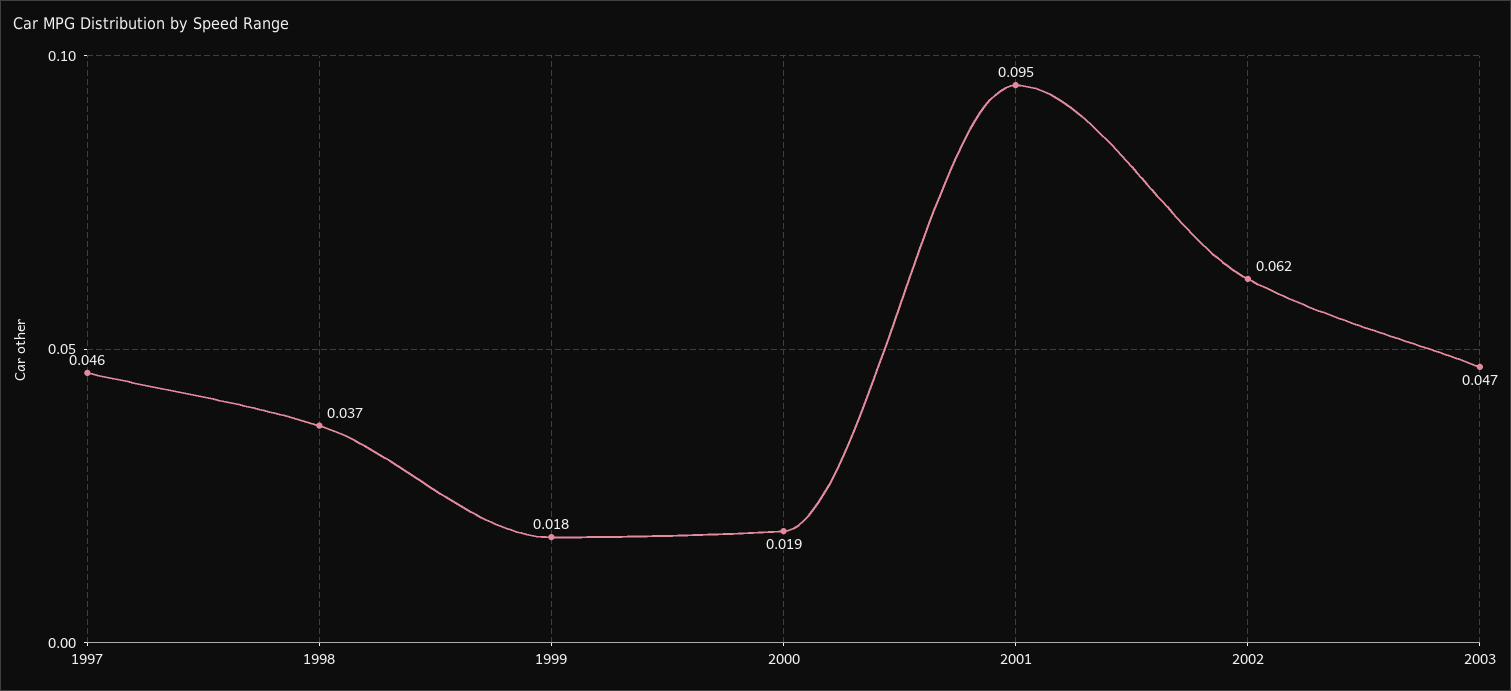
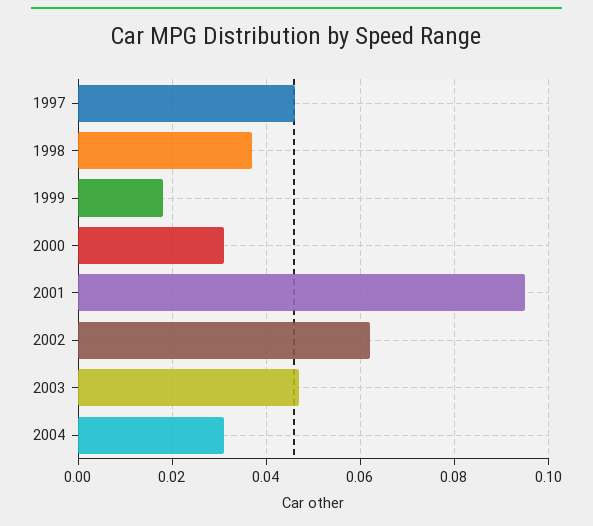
2000: 0.019 -> 0.03
2004: none -> 0.03

